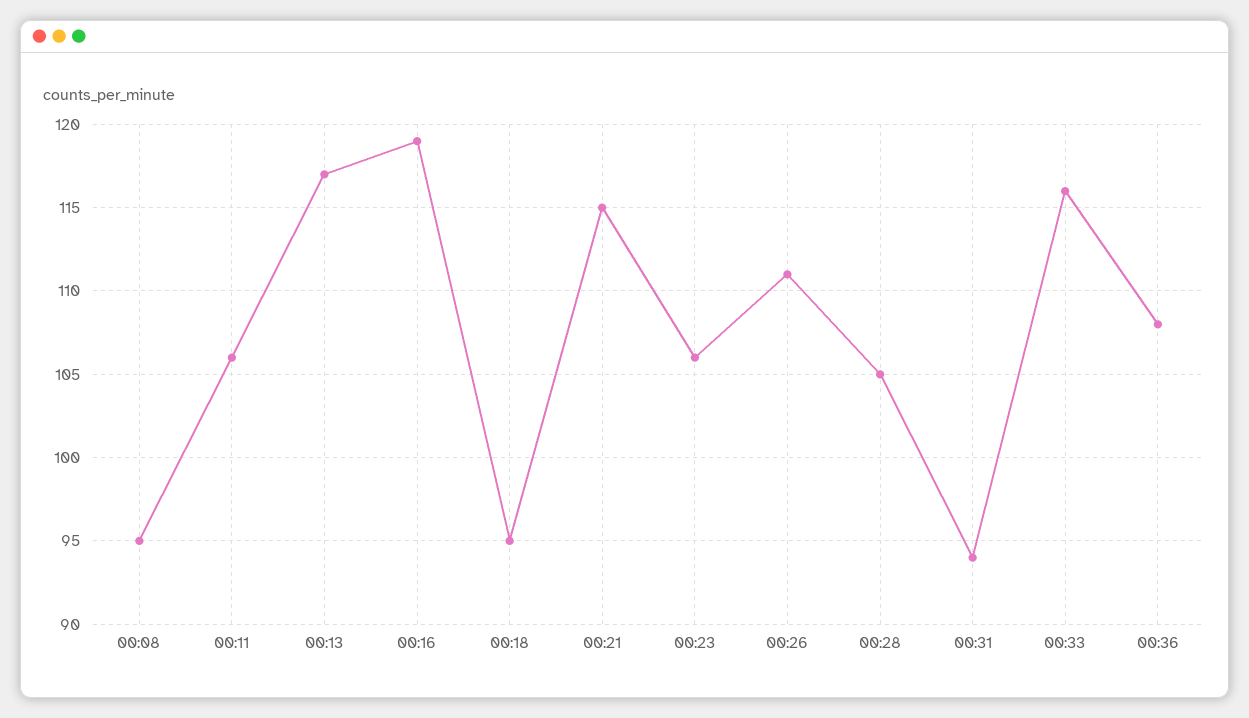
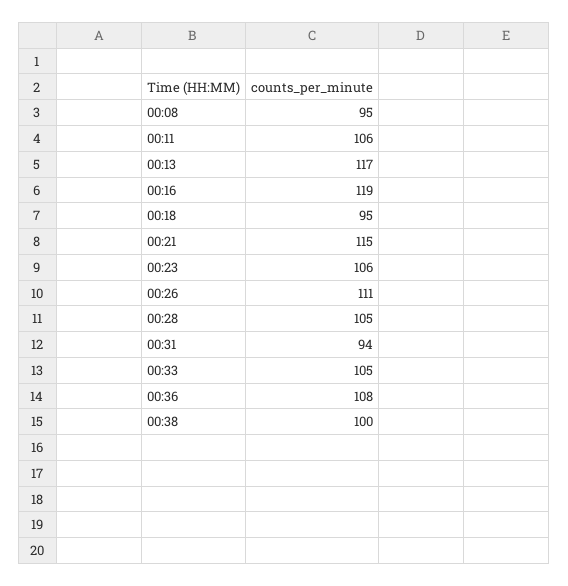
00:33: 116 -> 105
00:38: none -> 100

